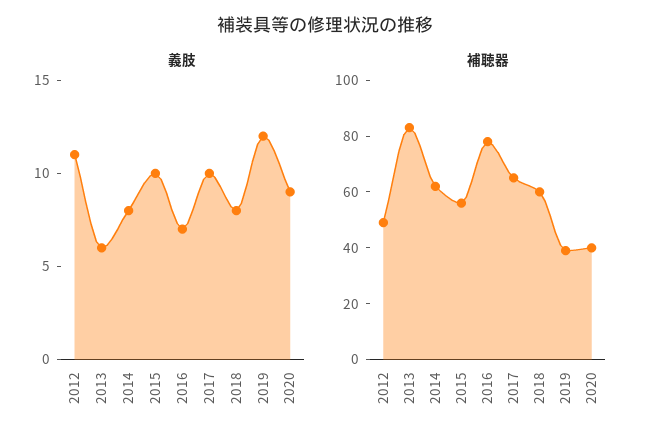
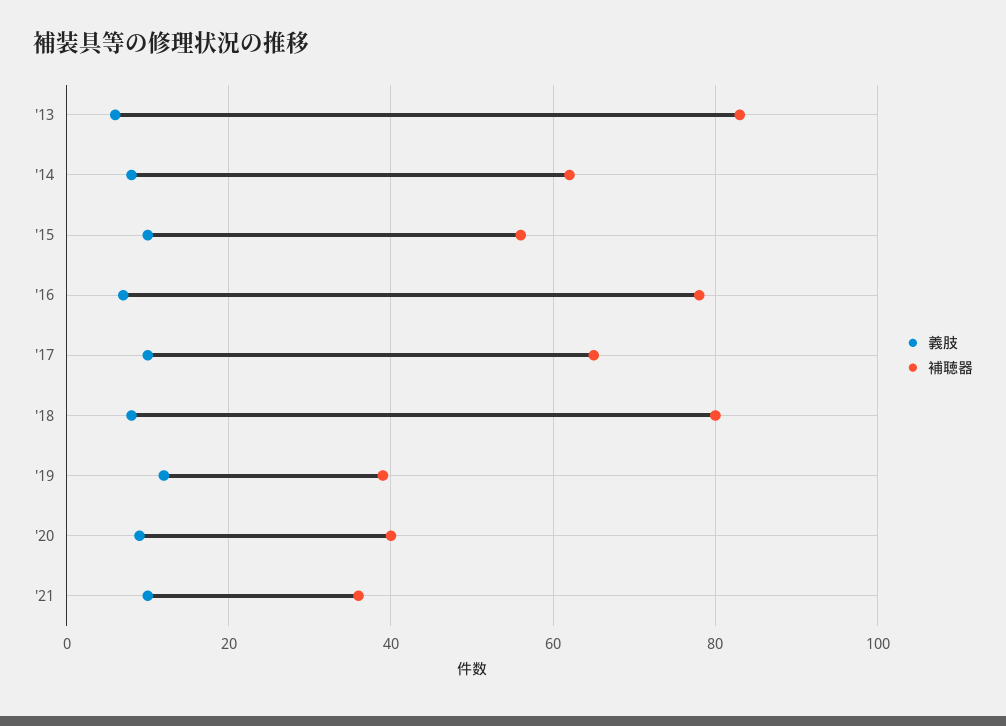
義肢, 2012: 11 -> none
補聴器, 2012: 50 -> none
補聴器, 2018: 60 -> 80
義肢, '21: none -> 10
補聴器, '21: none -> 35

